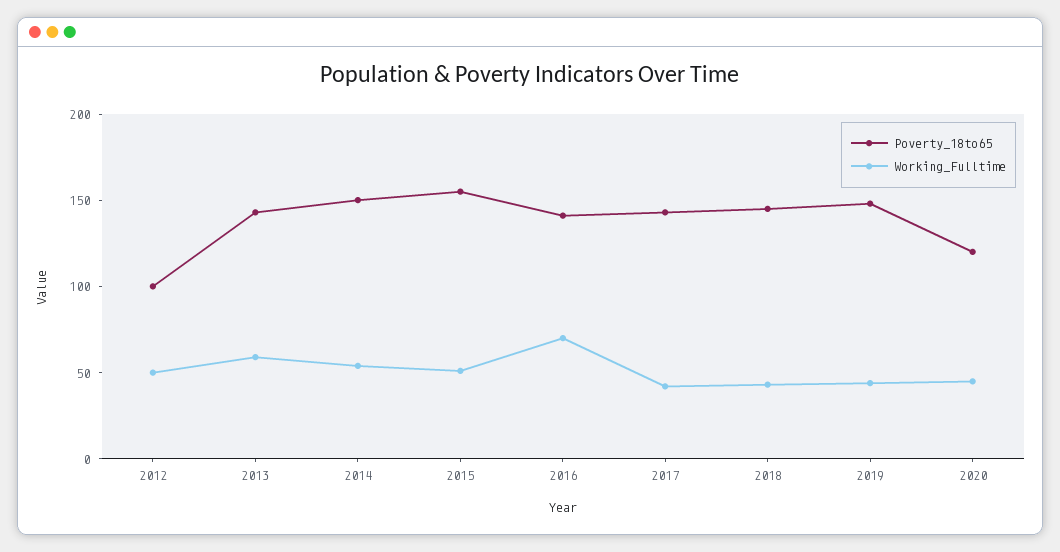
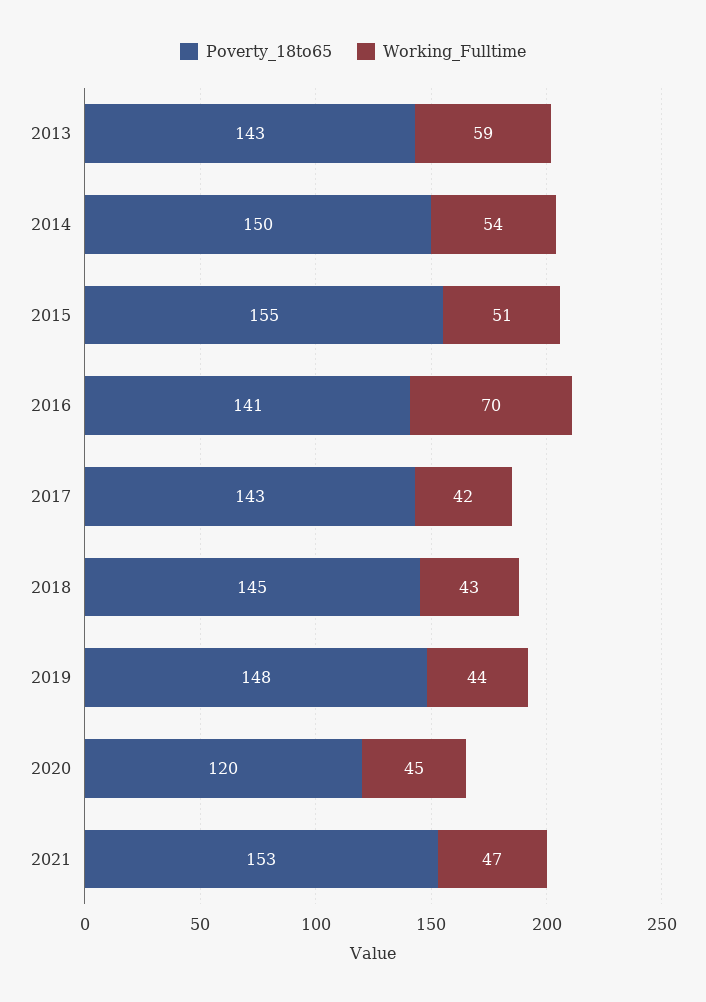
Poverty_18to65, 2012: 100 -> none
Working_Fulltime, 2012: 50 -> none
Poverty_18to65, 2021: none -> 153
Working_Fulltime, 2021: none -> 47

